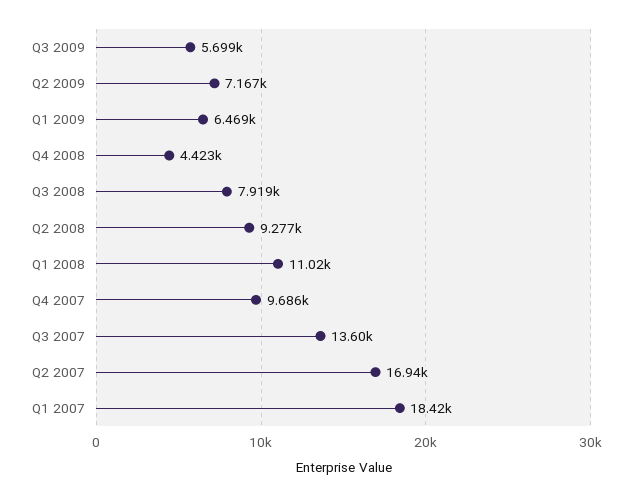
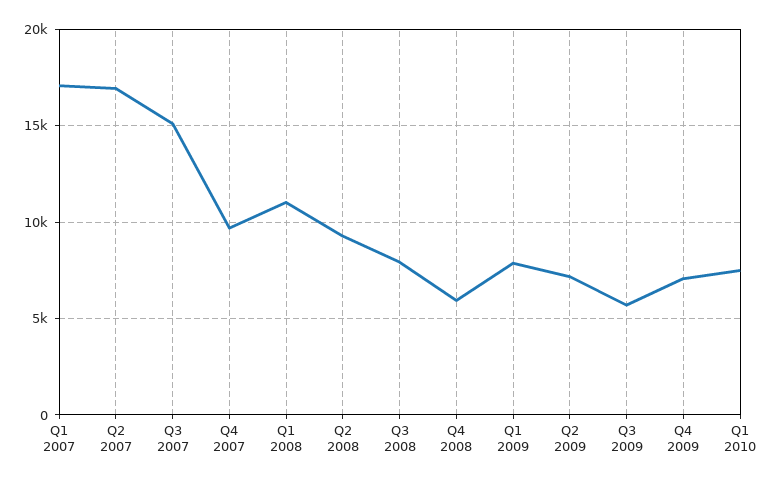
Q1 2009: 6469 -> 8000
Q4 2008: 4423 -> 6000
Q3 2007: 13600 -> 15000
Q1 2007: 18420 -> 17000
Q4 2009: none -> 7000
Q1 2010: none -> 7500

